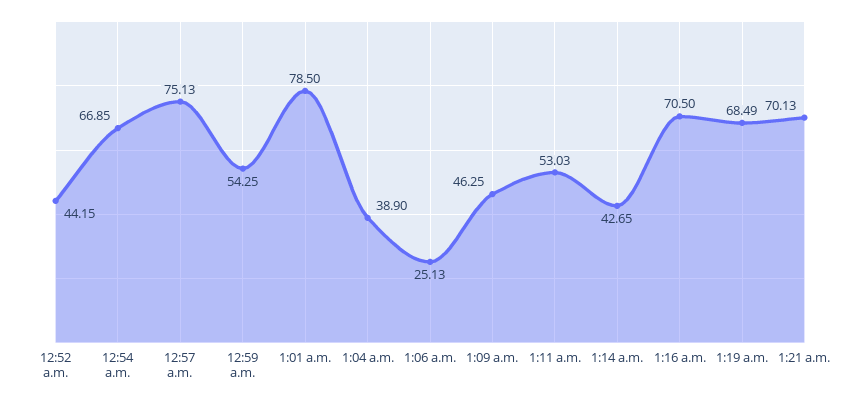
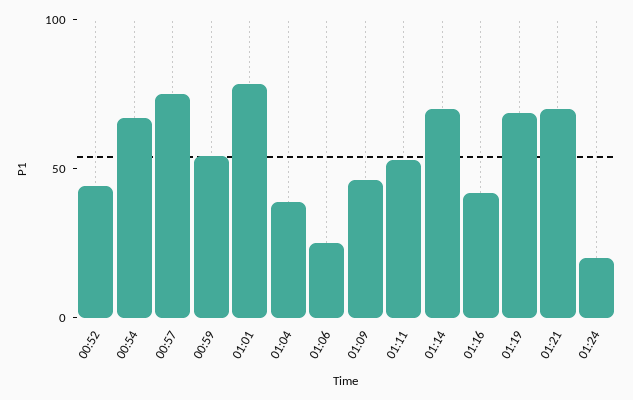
1:14 a.m.: 42.65 -> 70
1:16 a.m.: 70.5 -> 40
01:24: none -> 20

